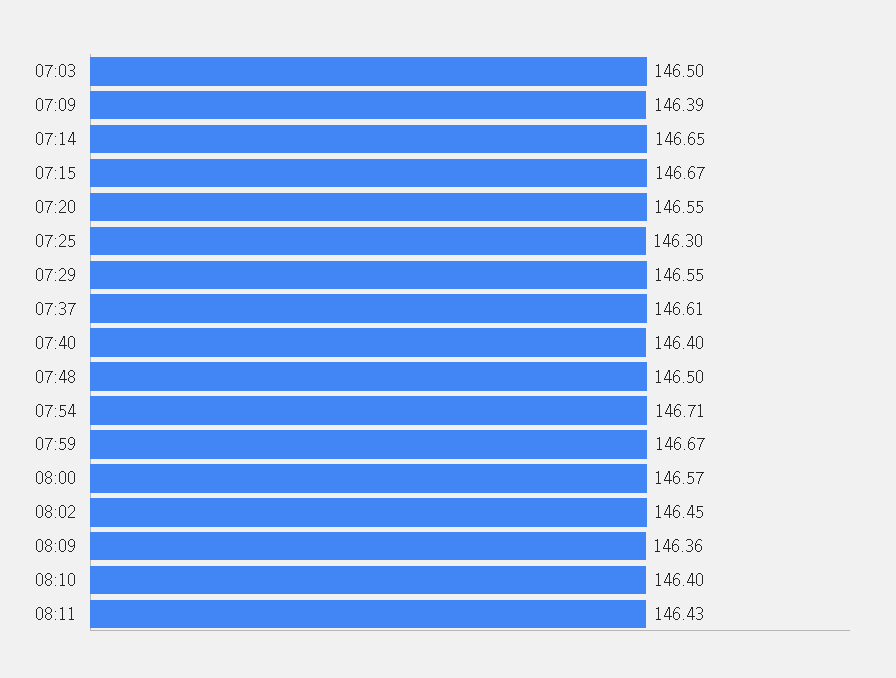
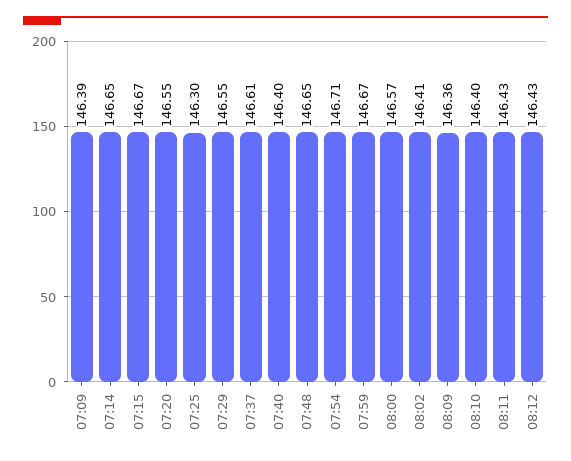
07:03: 146.5 -> none
07:48: 146.5 -> 146.65
08:02: 146.45 -> 146.41
08:12: none -> 146.43

